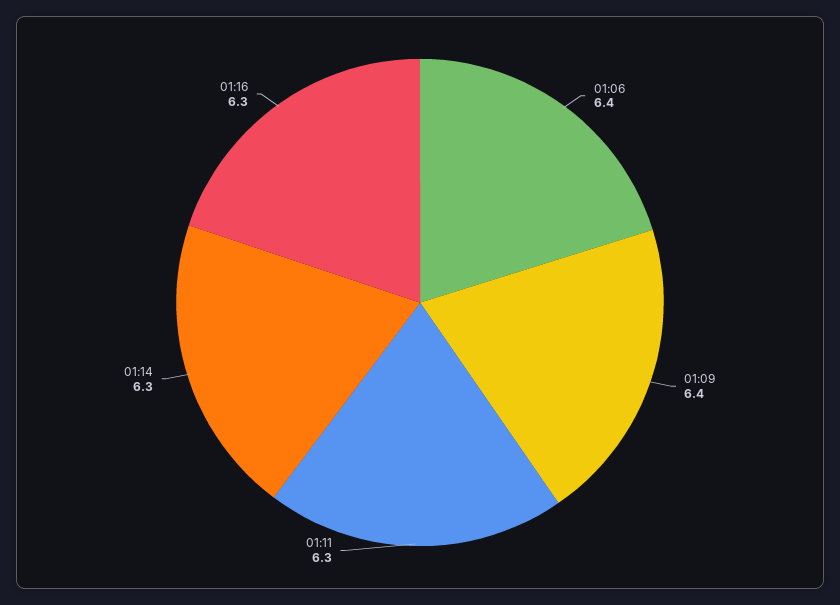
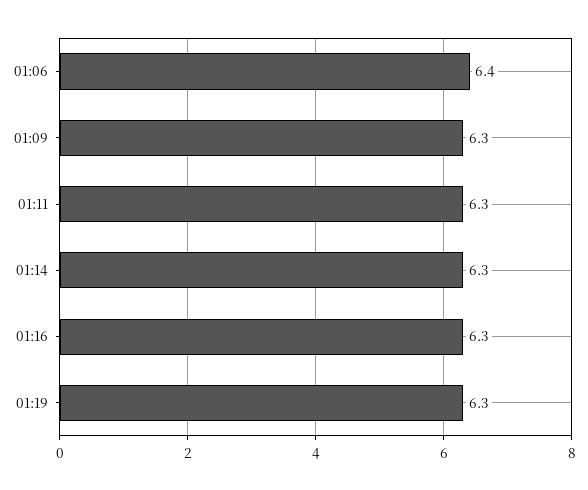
01:09: 6.4 -> 6.3
01:19: none -> 6.3

